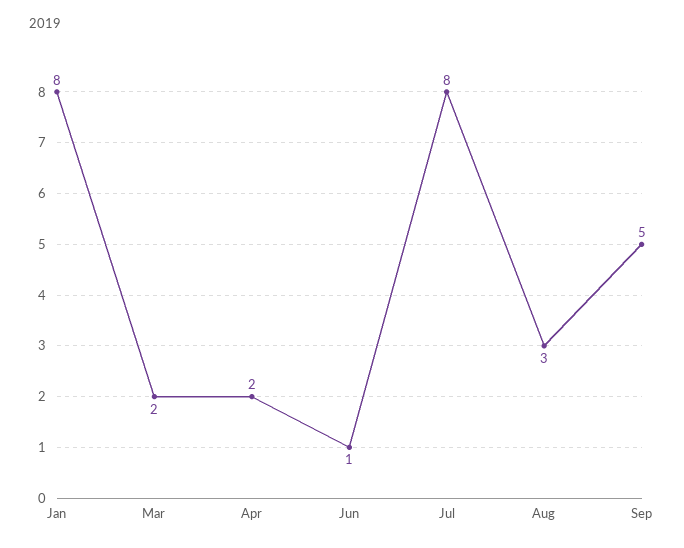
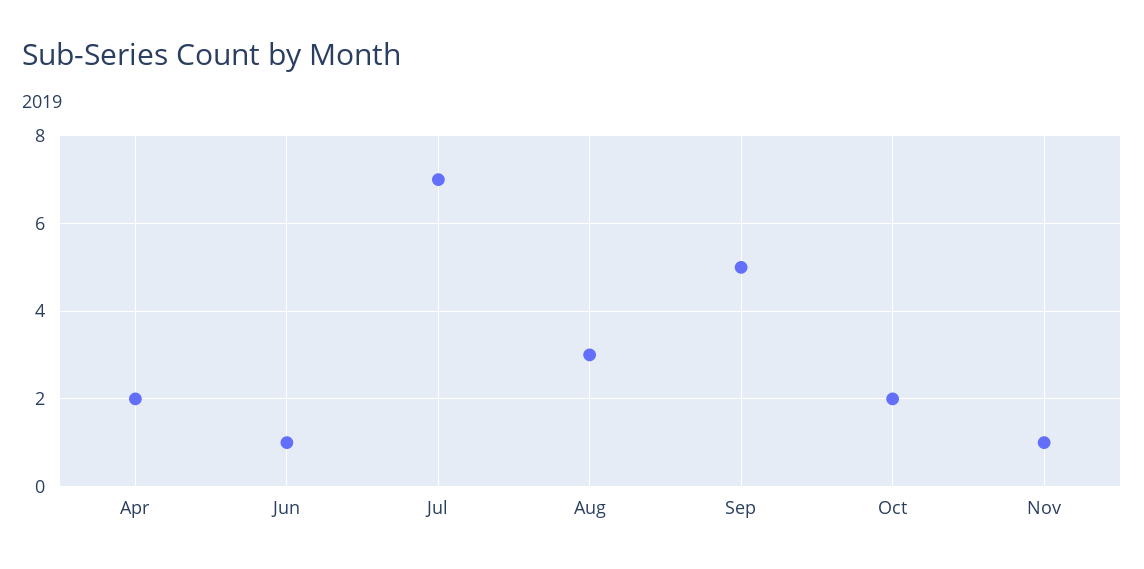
Jan: 8 -> none
Mar: 2 -> none
Jul: 8 -> 7
Oct: none -> 2
Nov: none -> 1

